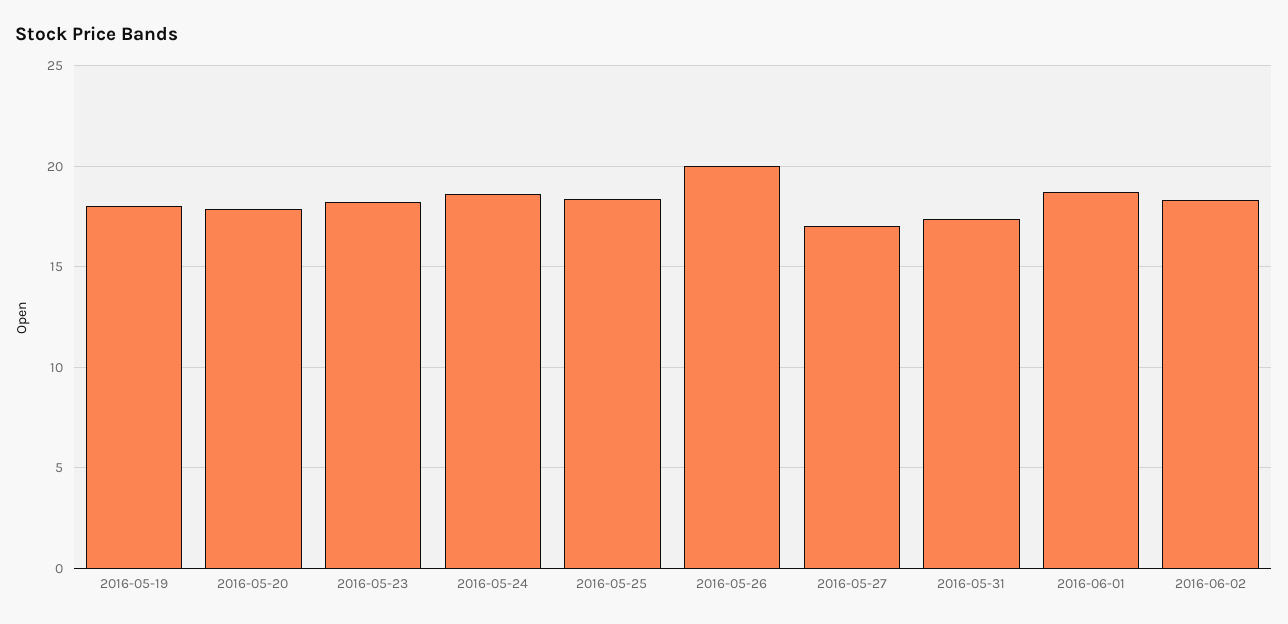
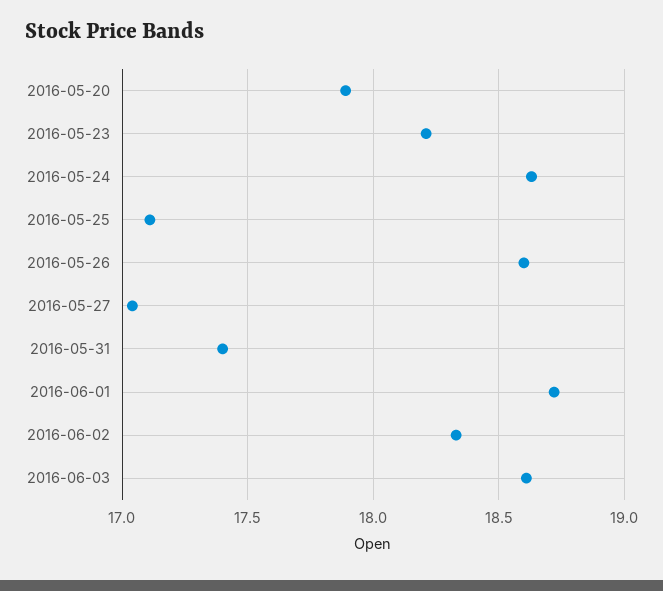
2016-05-19: 18 -> none
2016-05-25: 18.5 -> 17.1
2016-05-26: 20 -> 18.6
2016-06-03: none -> 18.6

